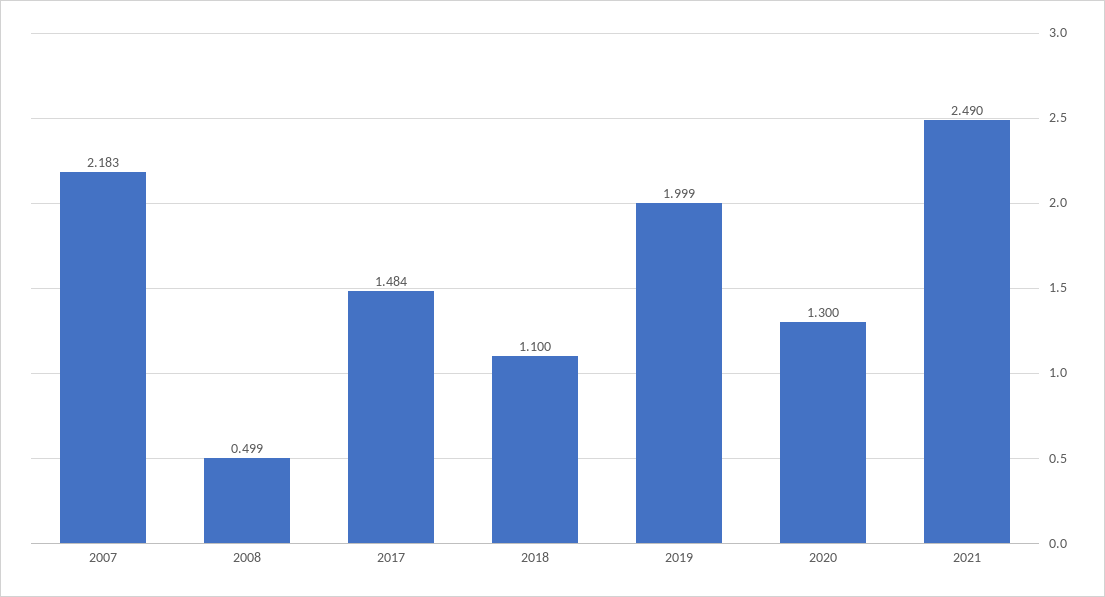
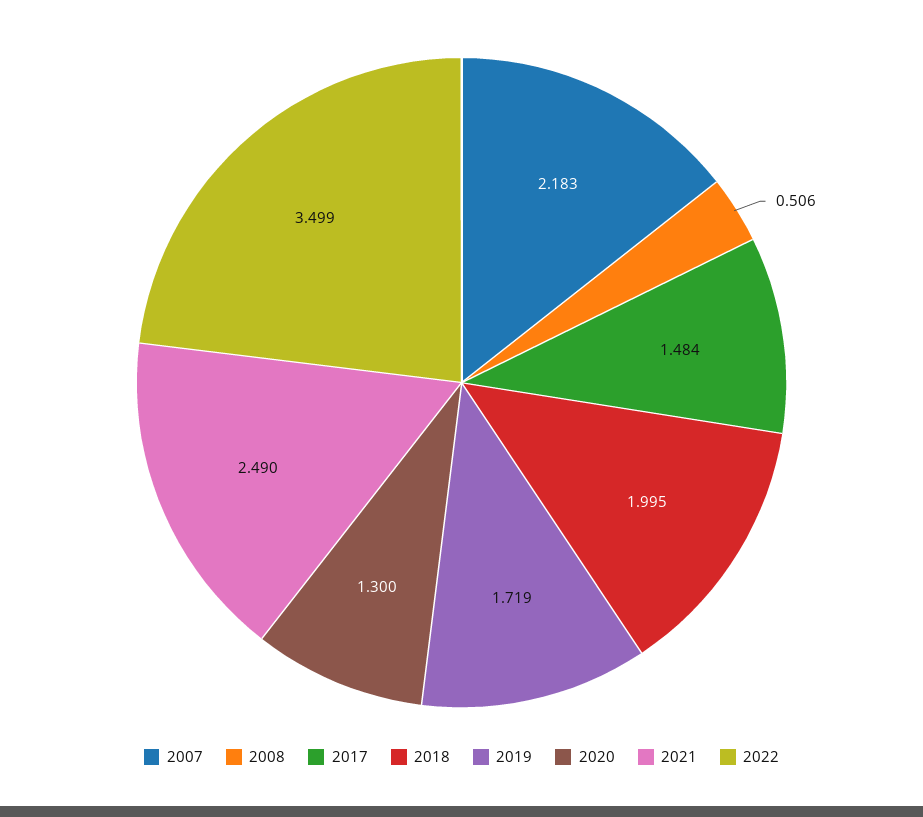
2008: 0.499 -> 0.506
2018: 1.1 -> 1.995
2019: 1.999 -> 1.719
2022: none -> 3.499

